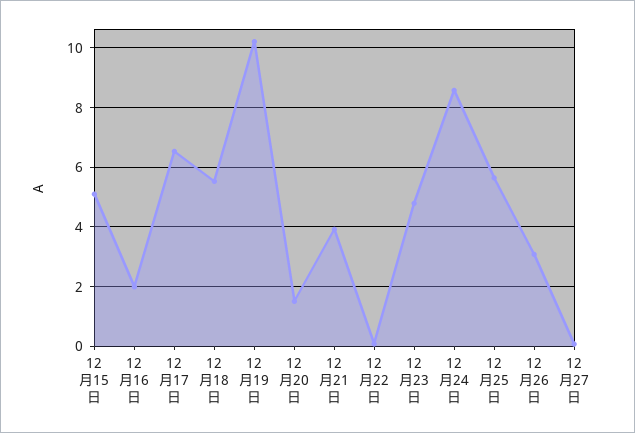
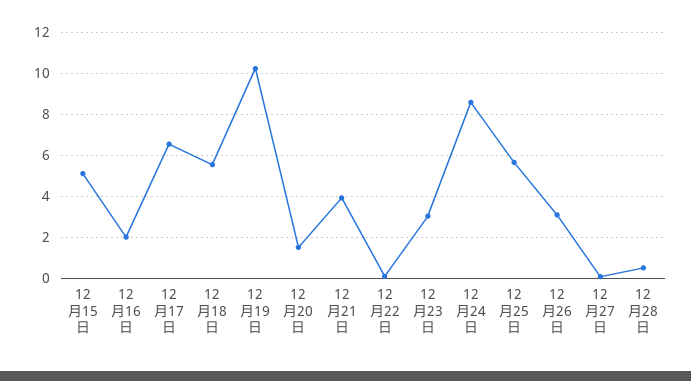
12月23日: 4.75 -> 3
12月28日: none -> 0.5

